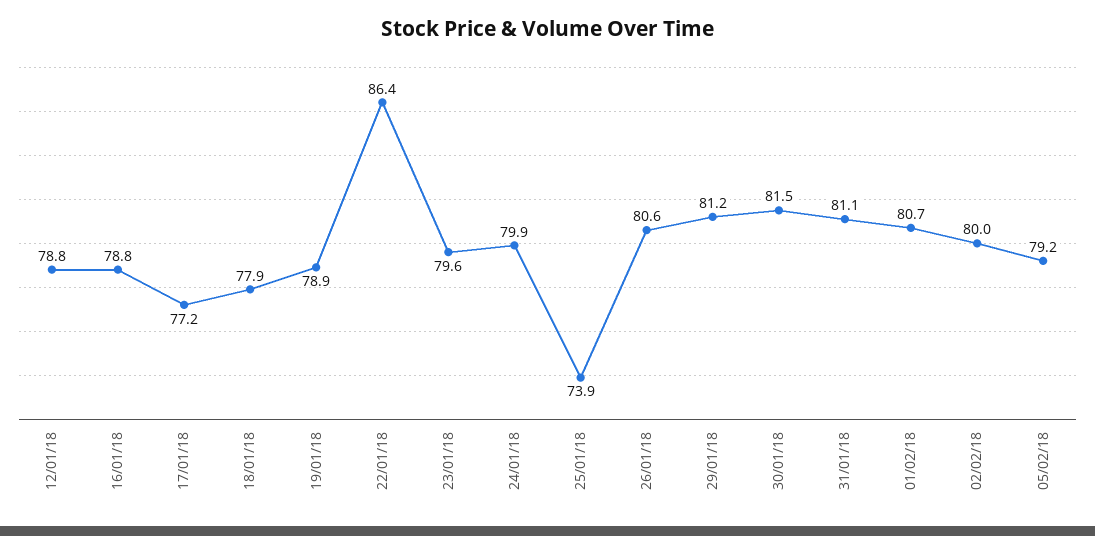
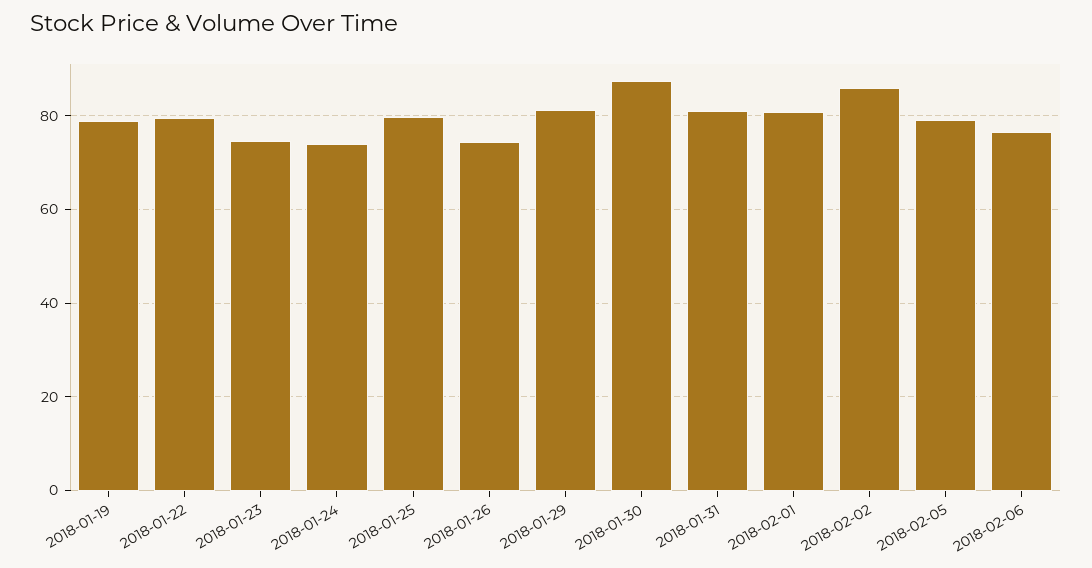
12/01/18: 78.8 -> none
16/01/18: 78.8 -> none
17/01/18: 77.2 -> none
18/01/18: 77.9 -> none
22/01/18: 86.4 -> 80
23/01/18: 79.6 -> 74
24/01/18: 79.9 -> 74
25/01/18: 73.9 -> 80
26/01/18: 80.6 -> 74
30/01/18: 81.5 -> 88
02/02/18: 80 -> 86
2018-02-06: none -> 76

